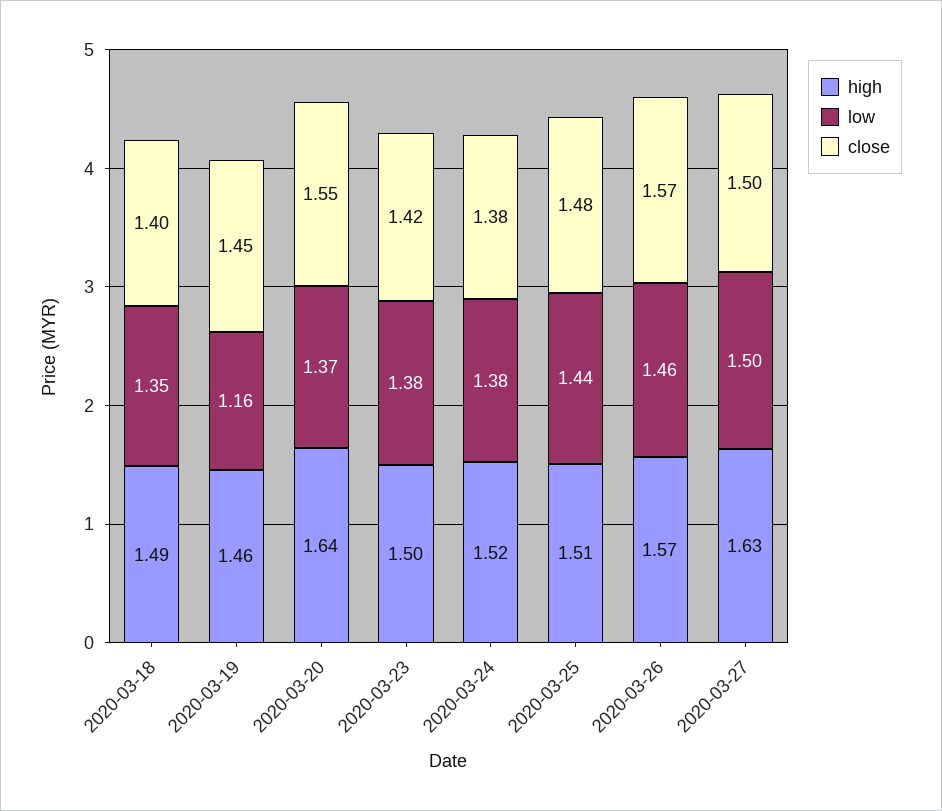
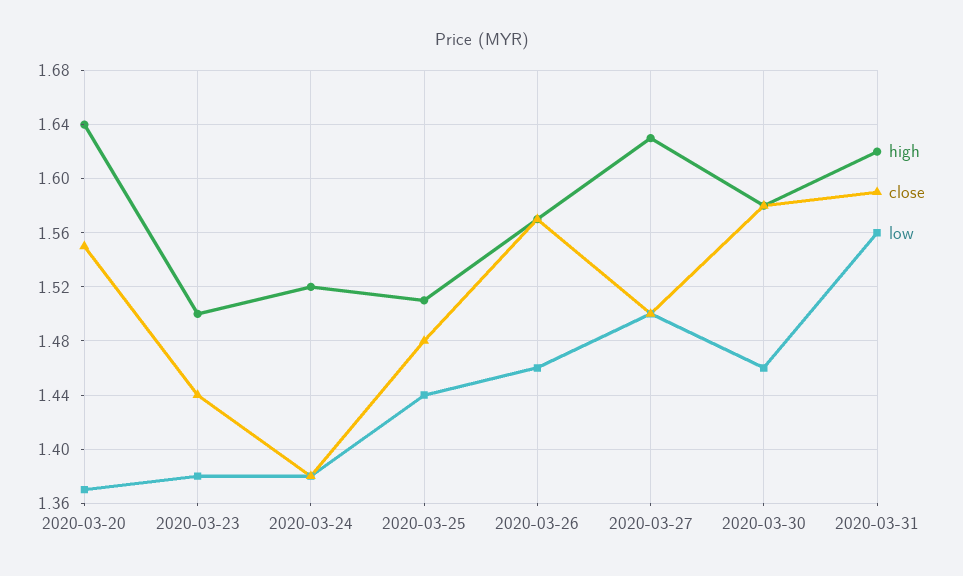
high, 2020-03-18: 1.49 -> none
low, 2020-03-18: 1.35 -> none
close, 2020-03-18: 1.4 -> none
high, 2020-03-19: 1.46 -> none
low, 2020-03-19: 1.16 -> none
close, 2020-03-19: 1.45 -> none
close, 2020-03-23: 1.42 -> 1.44
high, 2020-03-30: none -> 1.58
close, 2020-03-30: none -> 1.58
low, 2020-03-30: none -> 1.46
high, 2020-03-31: none -> 1.62
close, 2020-03-31: none -> 1.59
low, 2020-03-31: none -> 1.56

